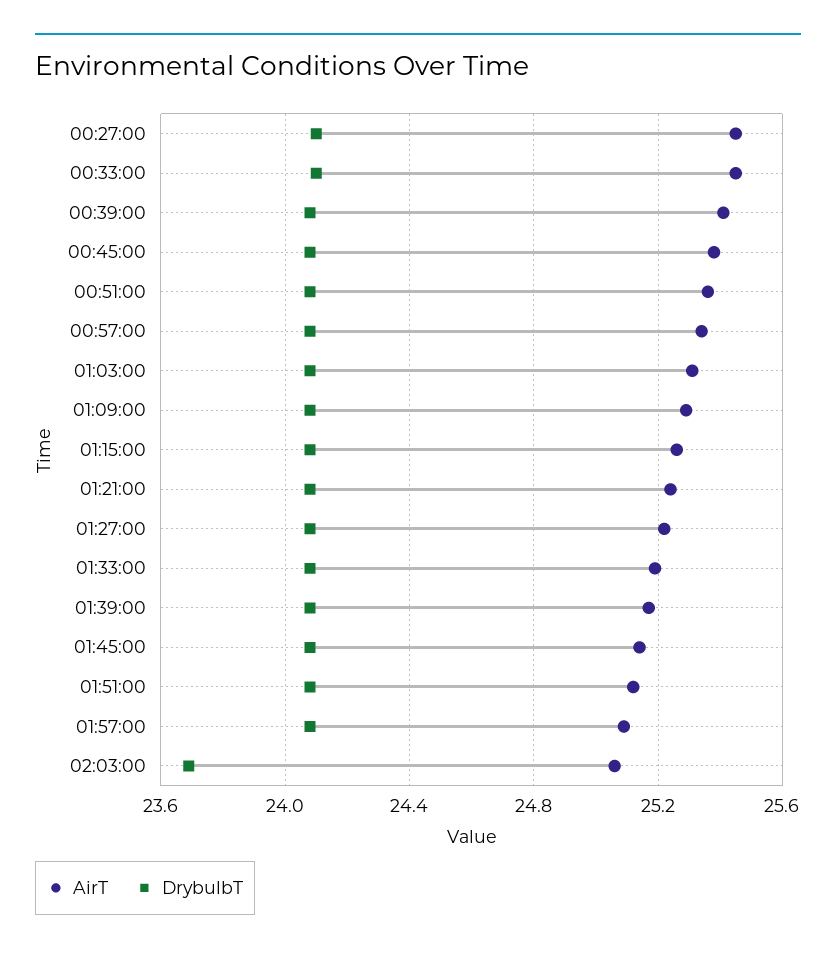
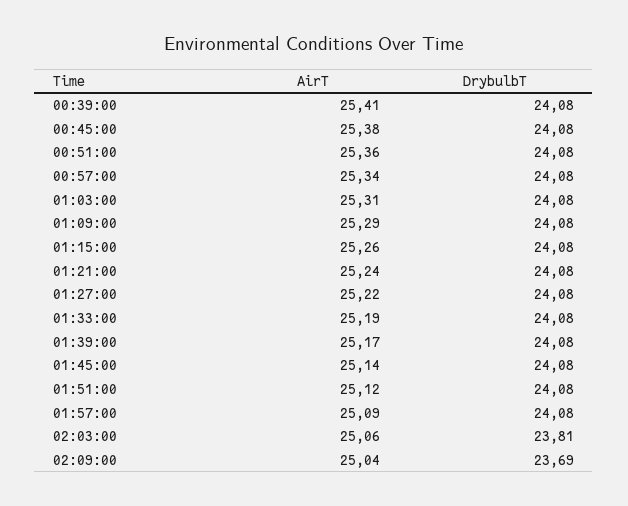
AirT, 00:27:00: 25.45 -> none
DrybulbT, 00:27:00: 24.1 -> none
AirT, 00:33:00: 25.45 -> none
DrybulbT, 00:33:00: 24.1 -> none
DrybulbT, 02:03:00: 23.7 -> 23.81
AirT, 02:09:00: none -> 25.04
DrybulbT, 02:09:00: none -> 23.69

